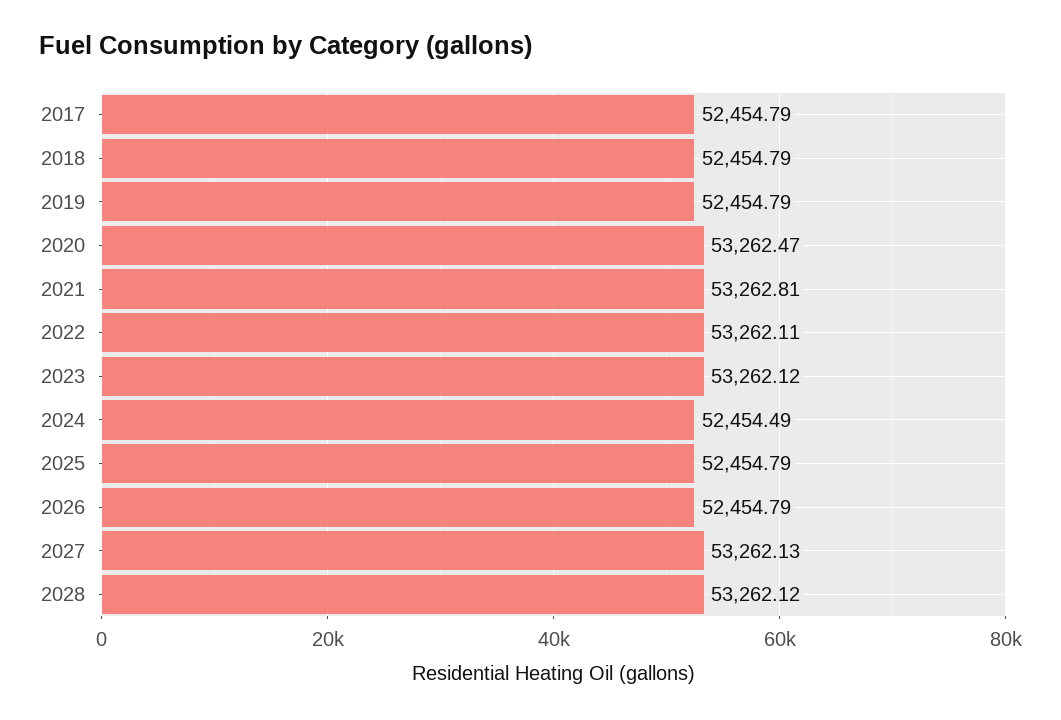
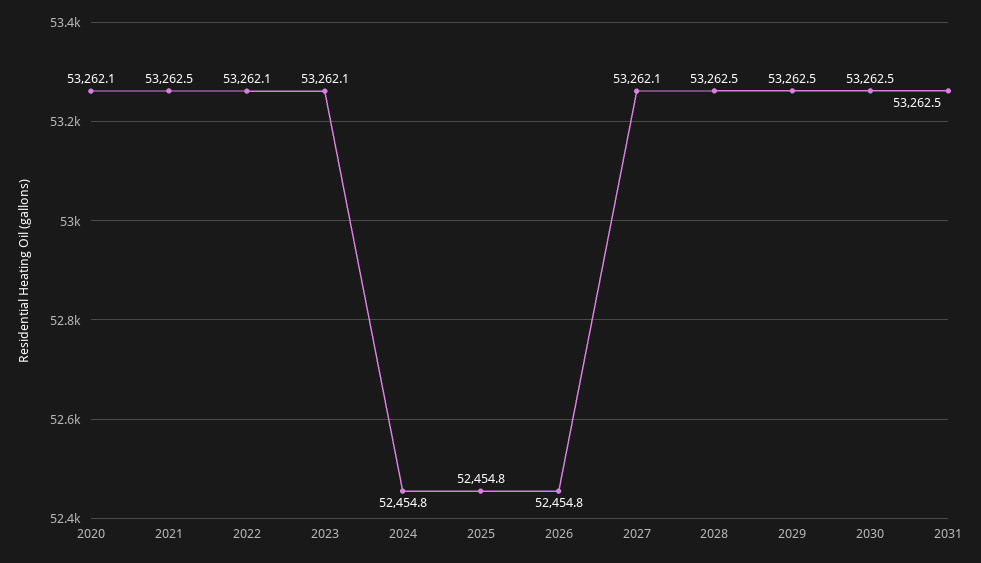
2017: 52454.79 -> none
2018: 52454.79 -> none
2019: 52454.79 -> none
2020: 53262.47 -> 53262.1
2021: 53262.81 -> 53262.5
2024: 52454.49 -> 52454.8
2028: 53262.12 -> 53262.5
2029: none -> 53262.5
2030: none -> 53262.5
2031: none -> 53262.5

